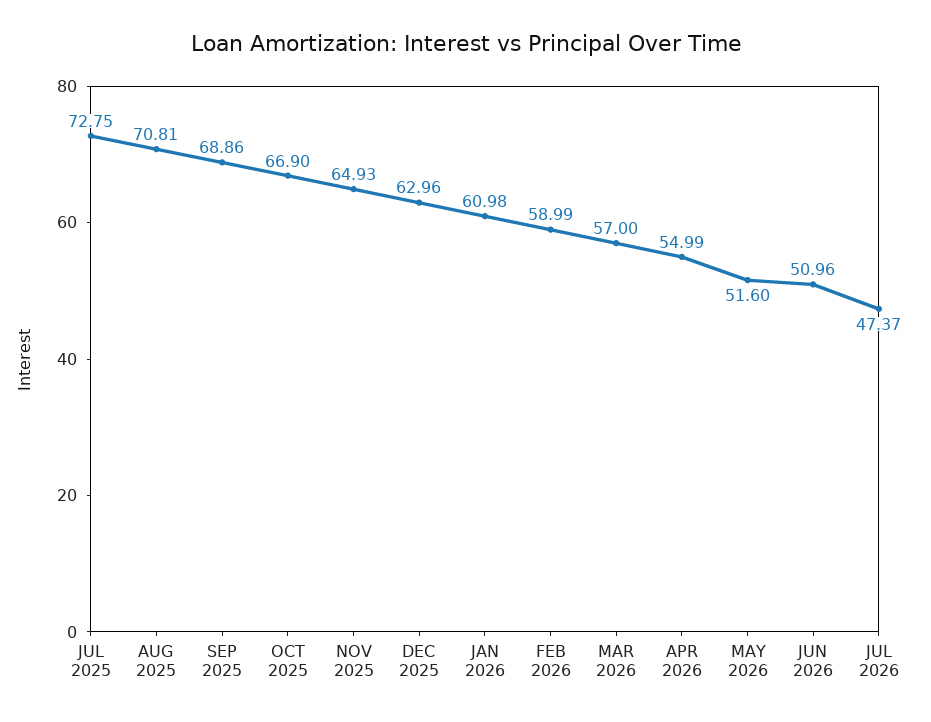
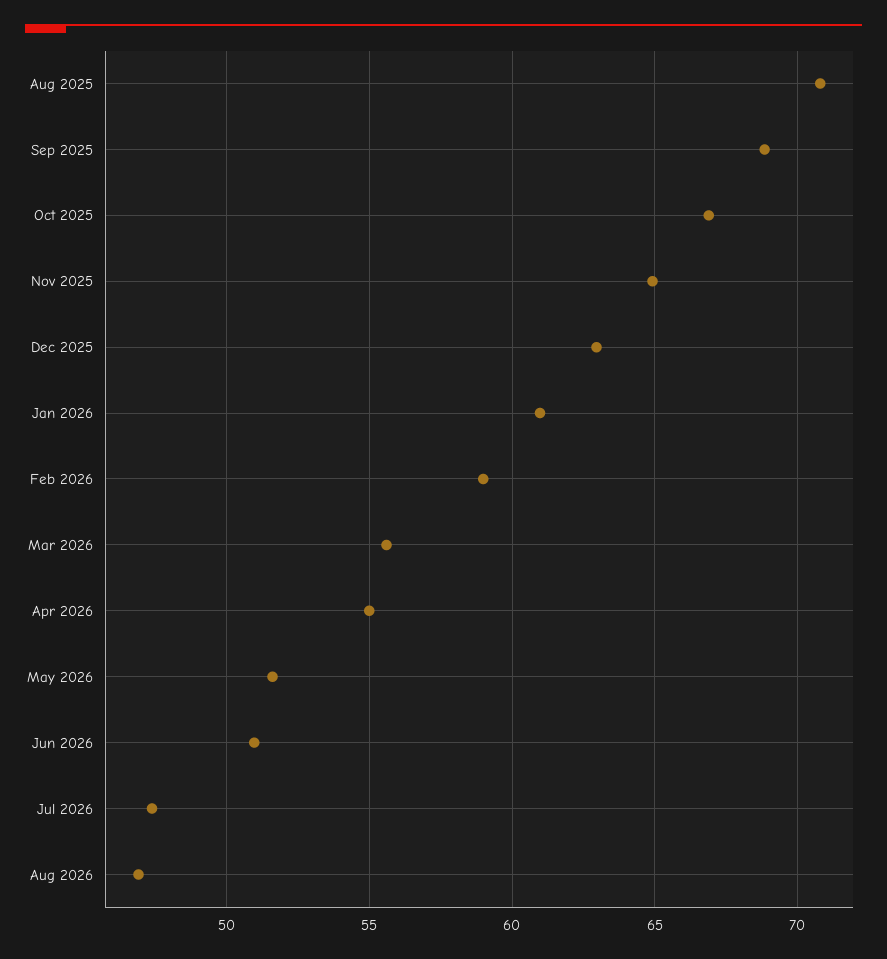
JUL 2025: 72.75 -> none
MAR 2026: 57 -> 55.5
Aug 2026: none -> 47

